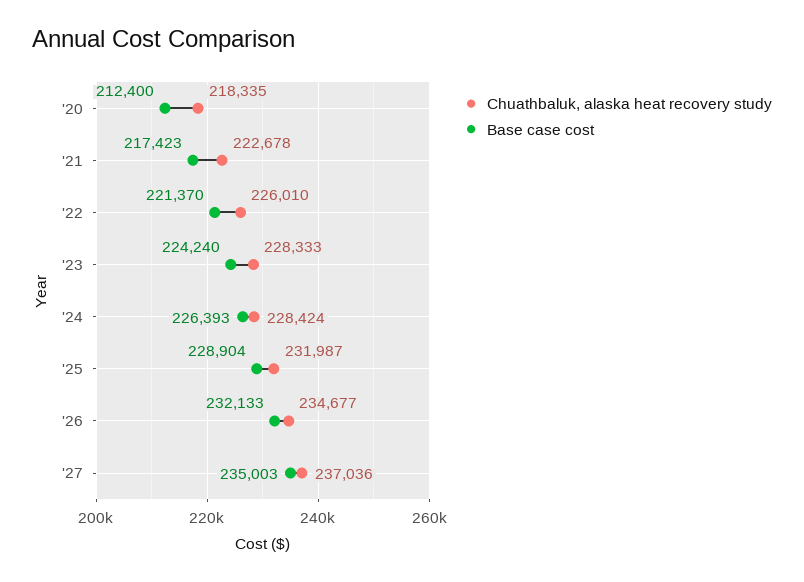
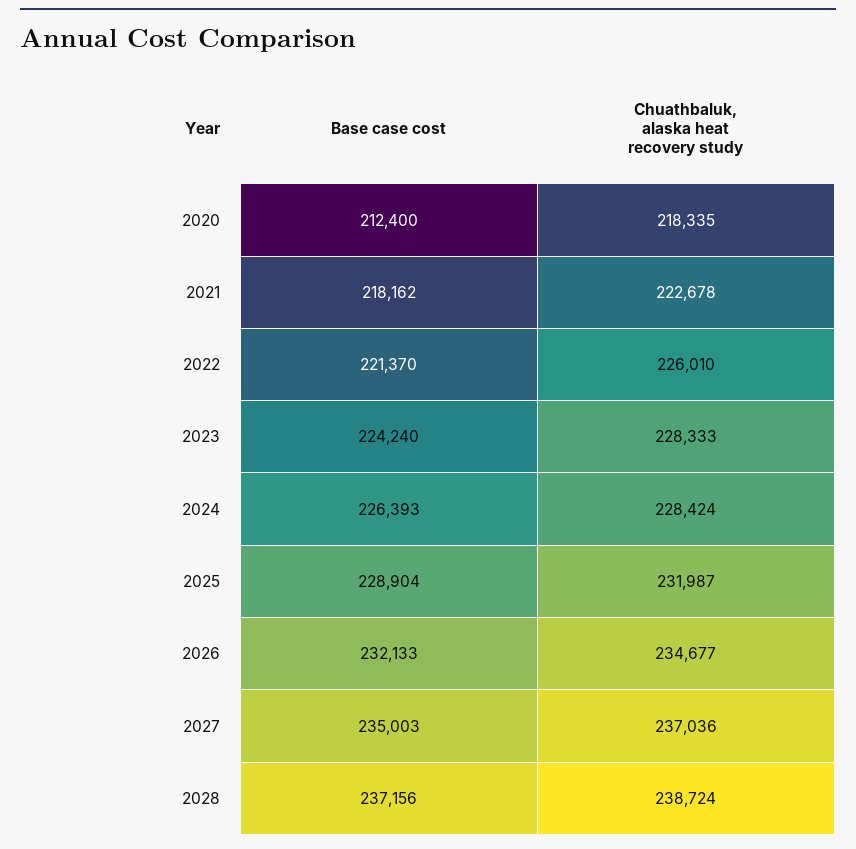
Base case cost, '21: 217423 -> 218162
Base case cost, 2028: none -> 237156
Chuathbaluk, alaska heat recovery study, 2028: none -> 238724

